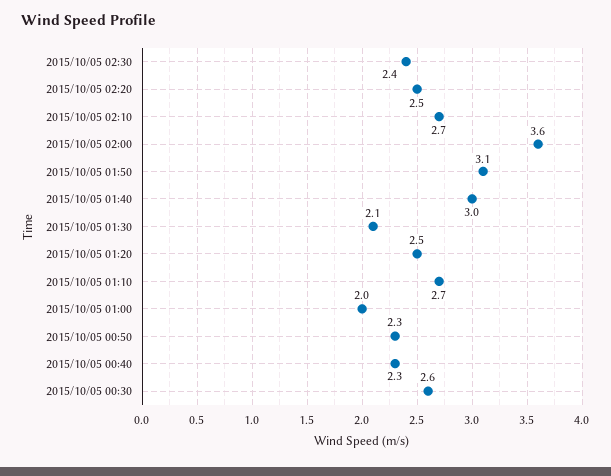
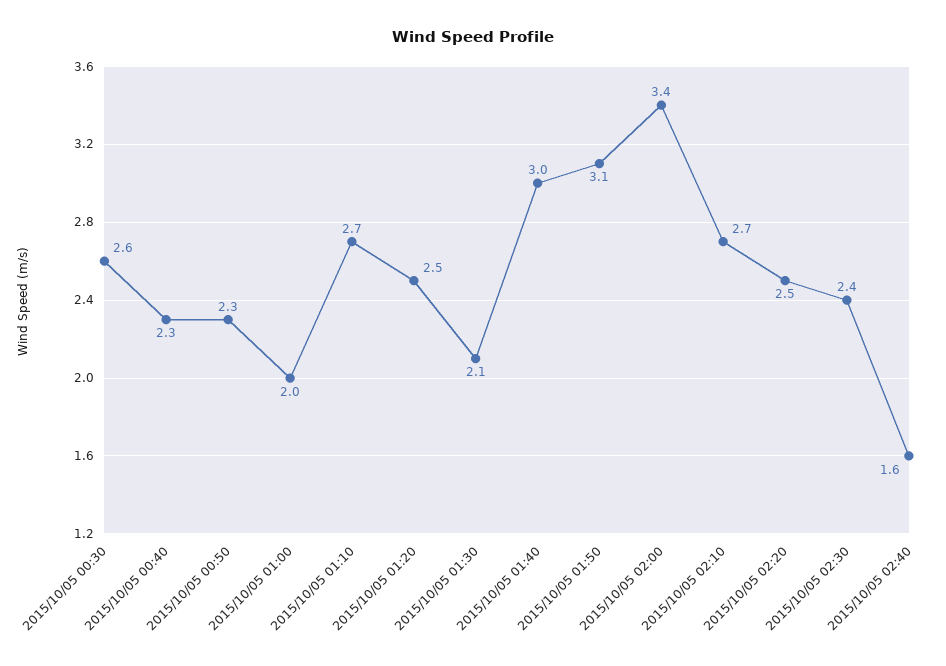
2015/10/05 02:00: 3.6 -> 3.4
2015/10/05 02:40: none -> 1.6

